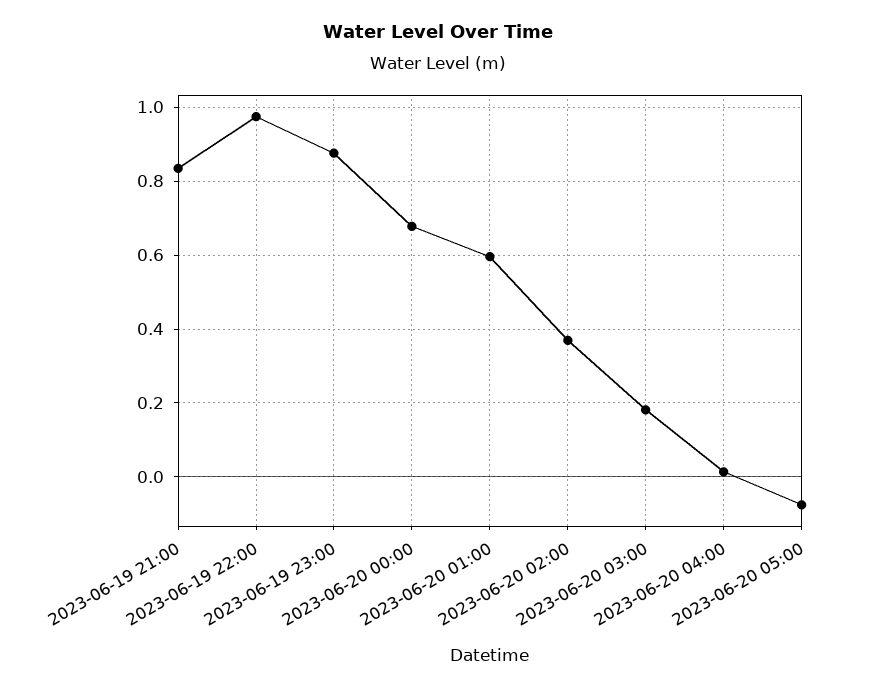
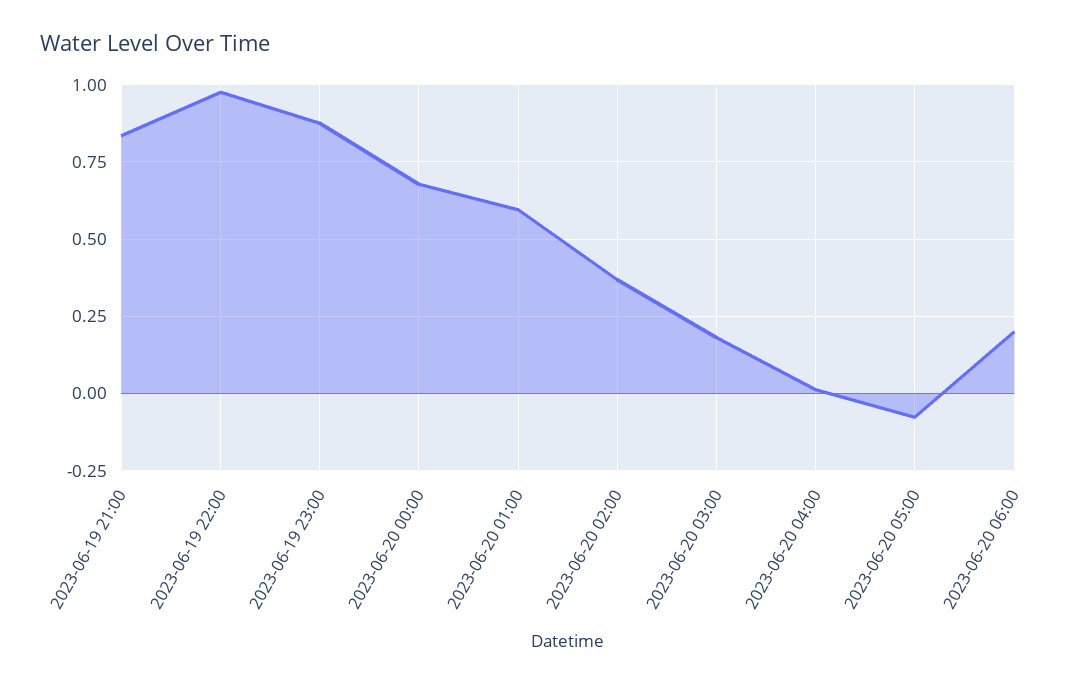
2023-06-20 06:00: none -> 0.2

